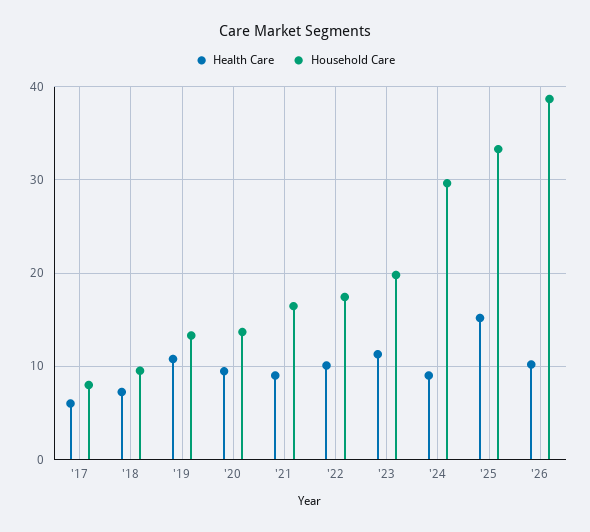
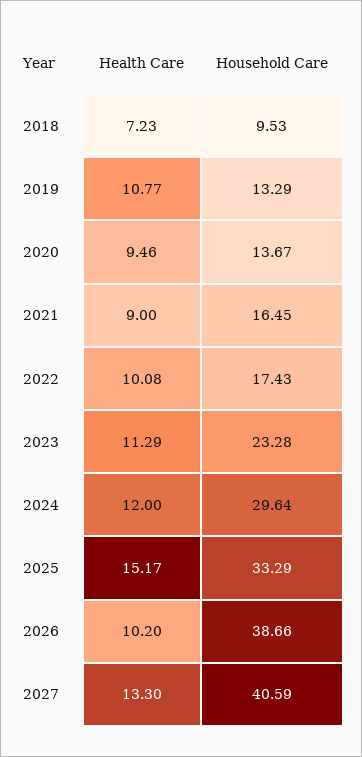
Health Care, '17: 6 -> none
Household Care, '17: 8 -> none
Household Care, '23: 20 -> 23.28
Health Care, '24: 9 -> 12
Health Care, 2027: none -> 13.3
Household Care, 2027: none -> 40.59

